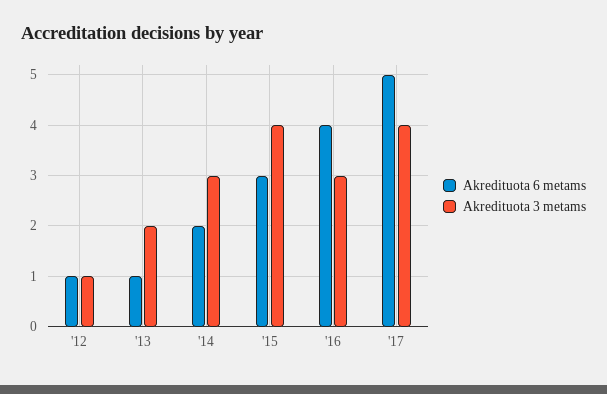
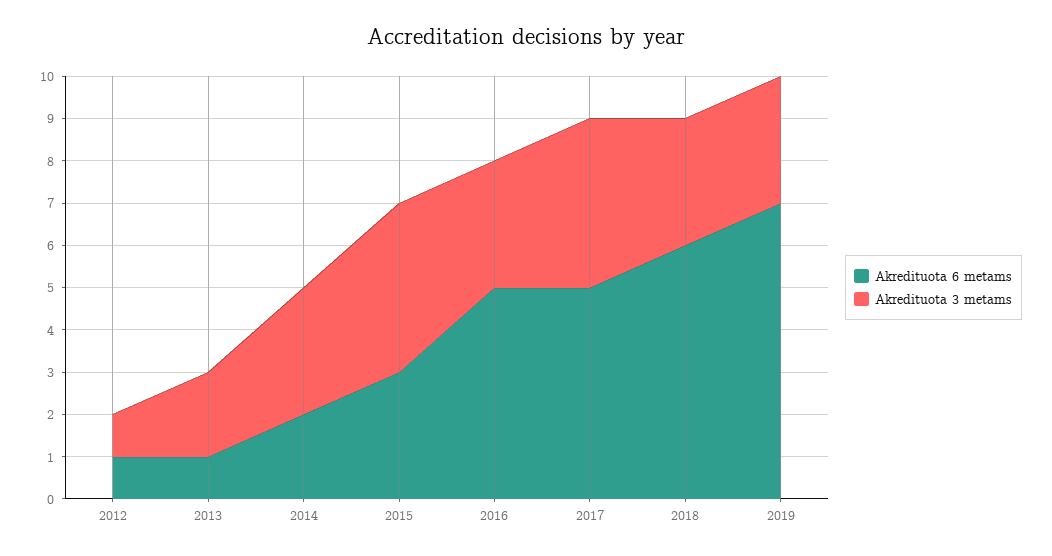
Akredituota 6 metams, '16: 4 -> 5
Akredituota 6 metams, 2018: none -> 6
Akredituota 3 metams, 2018: none -> 3
Akredituota 6 metams, 2019: none -> 7
Akredituota 3 metams, 2019: none -> 3

